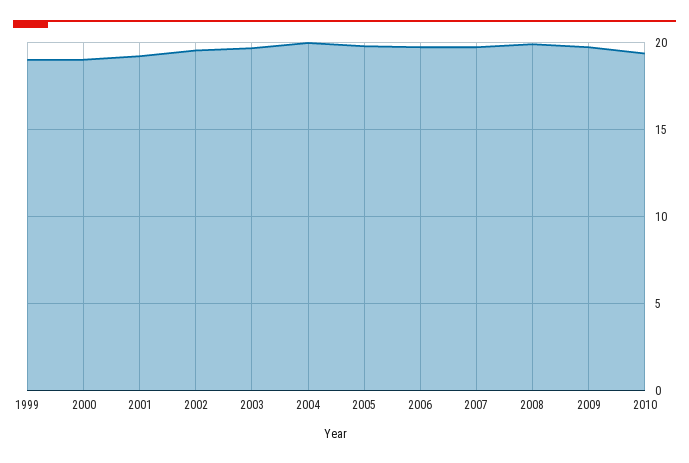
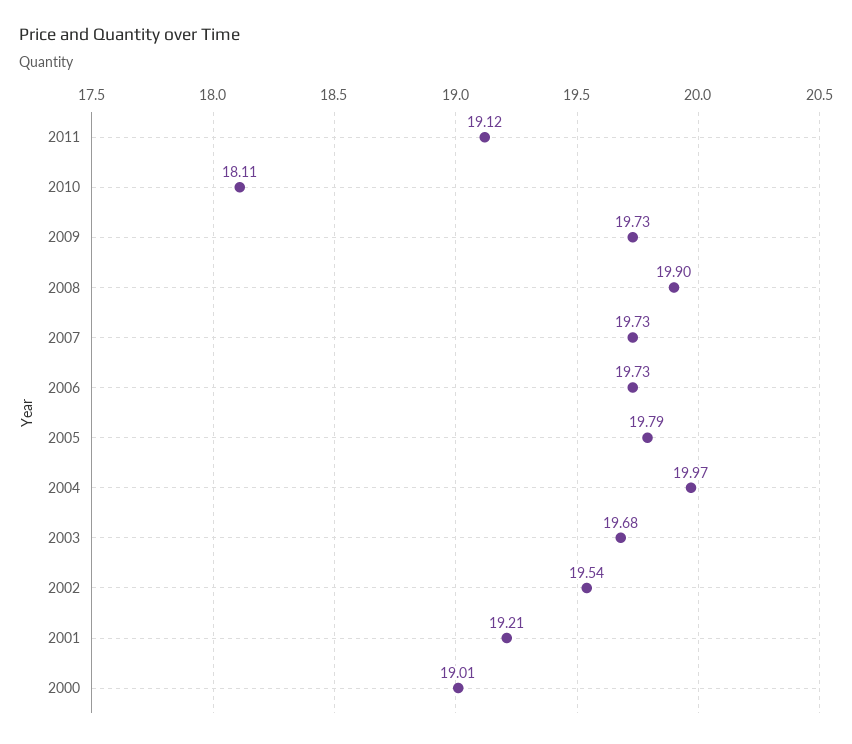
1999: 19 -> none
2010: 19.5 -> 18.11
2011: none -> 19.12

